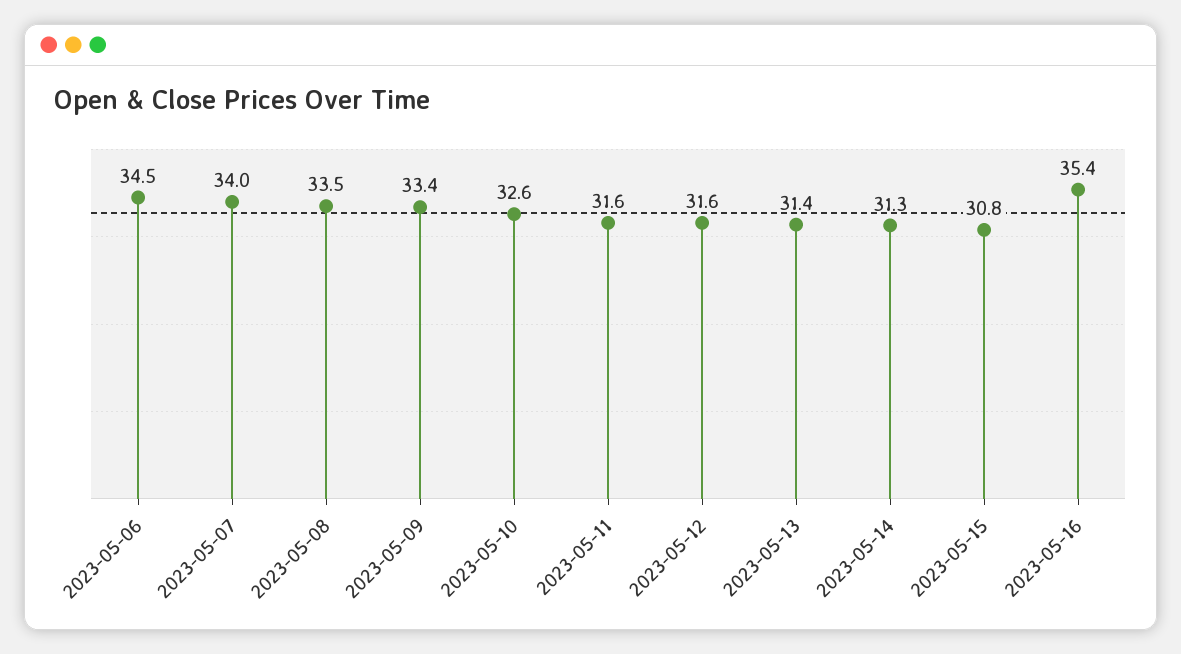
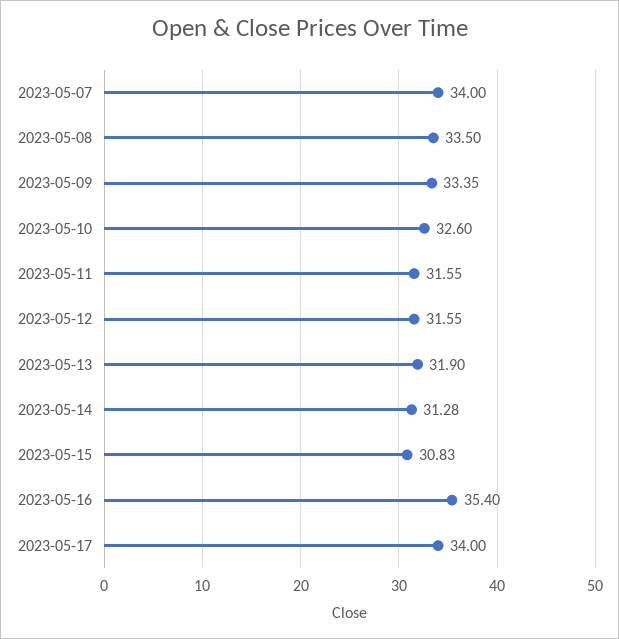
2023-05-06: 34.5 -> none
2023-05-13: 31.4 -> 31.9
2023-05-17: none -> 34

